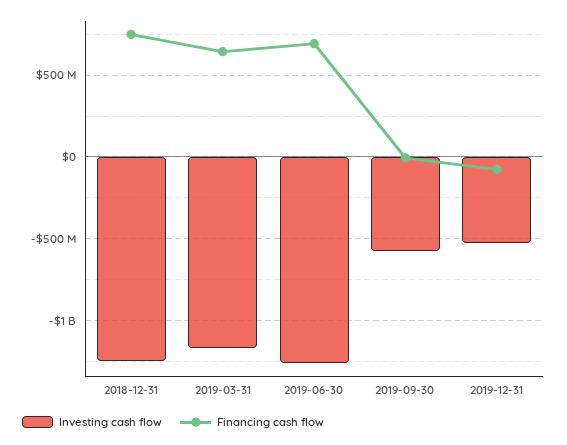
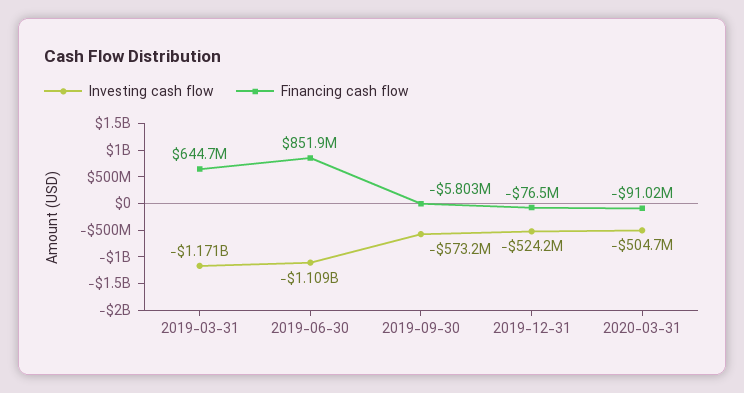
Investing cash flow, 2018-12-31: -1250000000 -> none
Financing cash flow, 2018-12-31: 750000000 -> none
Investing cash flow, 2019-06-30: -1250000000 -> -1109000000
Financing cash flow, 2019-06-30: 700000000 -> 851900000
Investing cash flow, 2020-03-31: none -> -504700000
Financing cash flow, 2020-03-31: none -> -91020000

